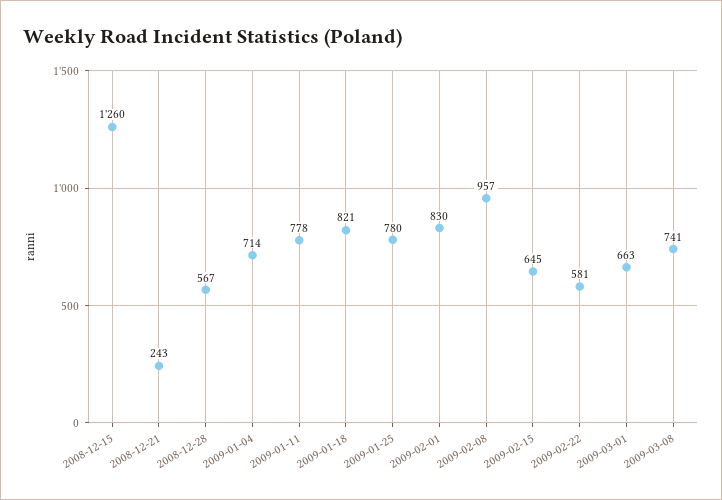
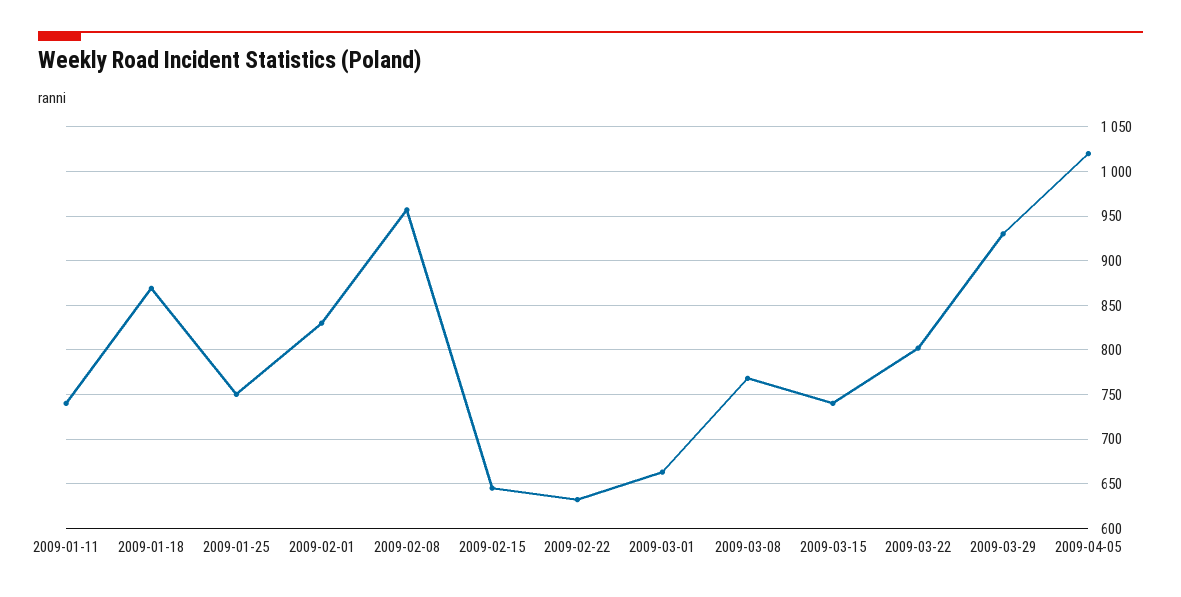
2008-12-15: 1260 -> none
2008-12-21: 243 -> none
2008-12-28: 567 -> none
2009-01-04: 714 -> none
2009-01-11: 778 -> 740
2009-01-18: 821 -> 870
2009-01-25: 780 -> 750
2009-02-22: 581 -> 630
2009-03-08: 741 -> 770
2009-03-15: none -> 740
2009-03-22: none -> 800
2009-03-29: none -> 930
2009-04-05: none -> 1020

